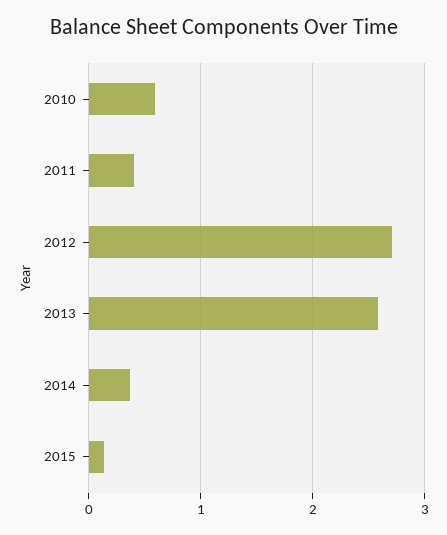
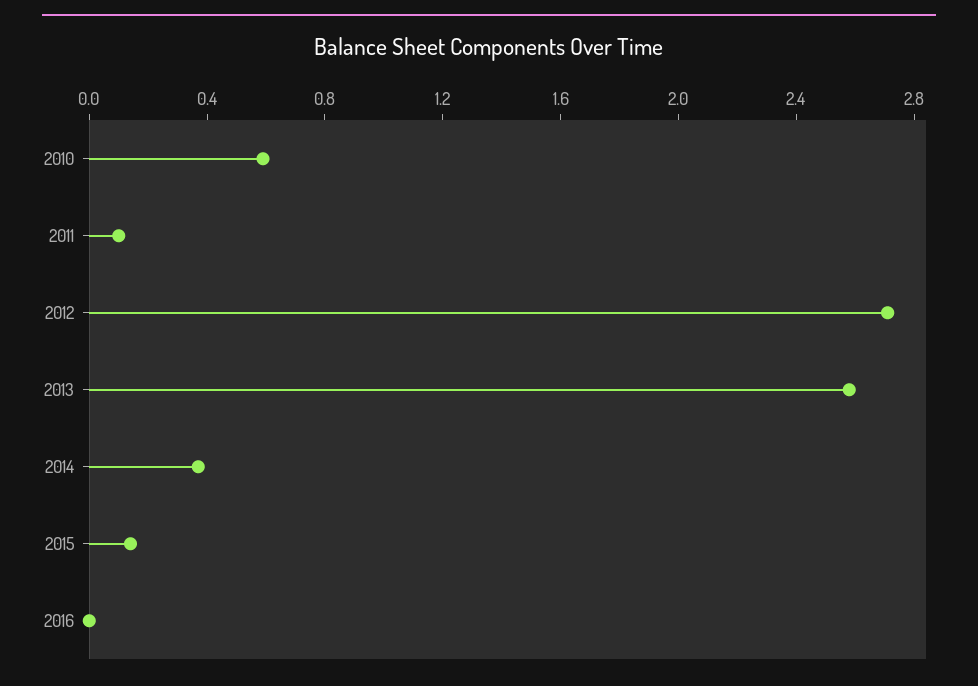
2011: 0.4 -> 0.1
2016: none -> 0

